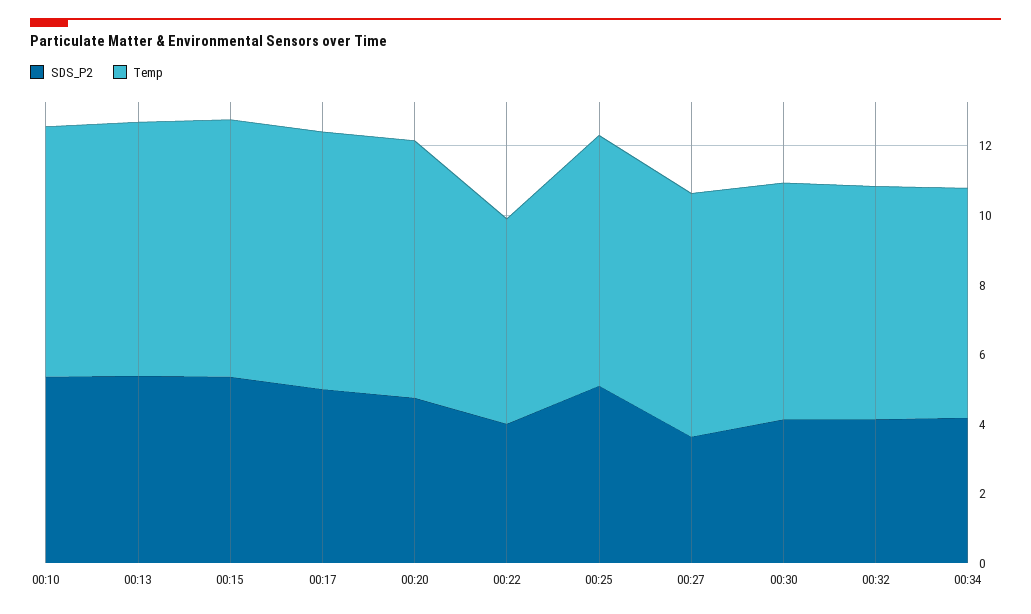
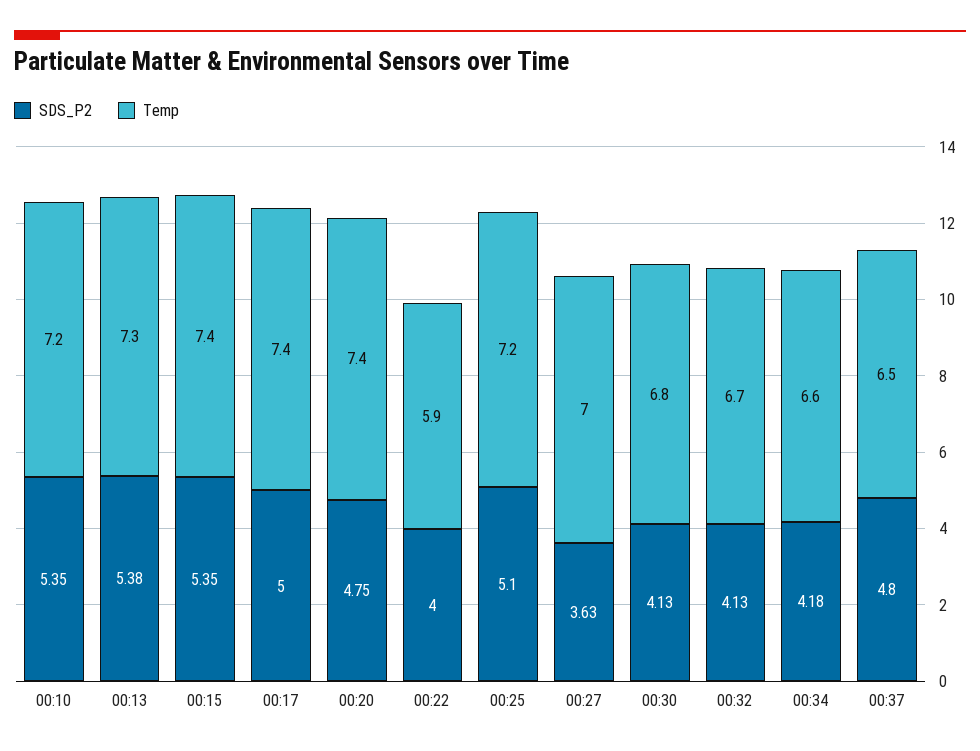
SDS_P2, 00:37: none -> 4.8
Temp, 00:37: none -> 6.5

